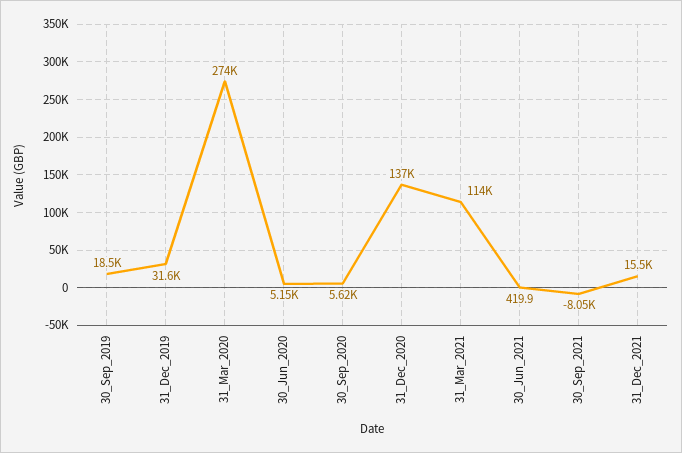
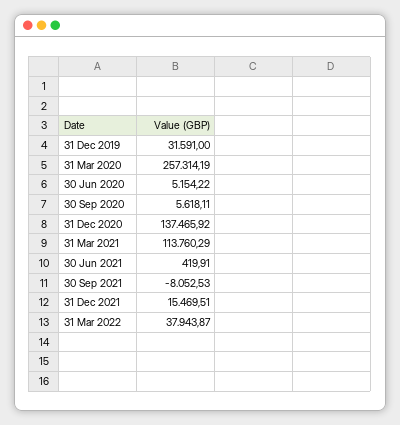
30_Sep_2019: 18500 -> none
31_Mar_2020: 274000 -> 257314.19
31 Mar 2022: none -> 37943.87

